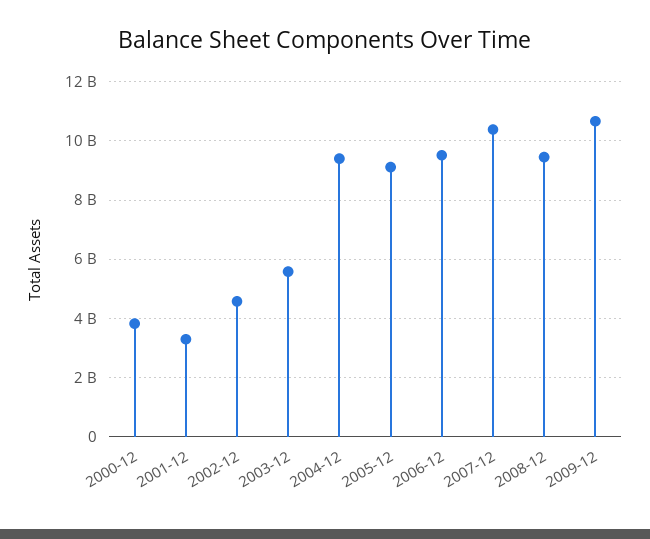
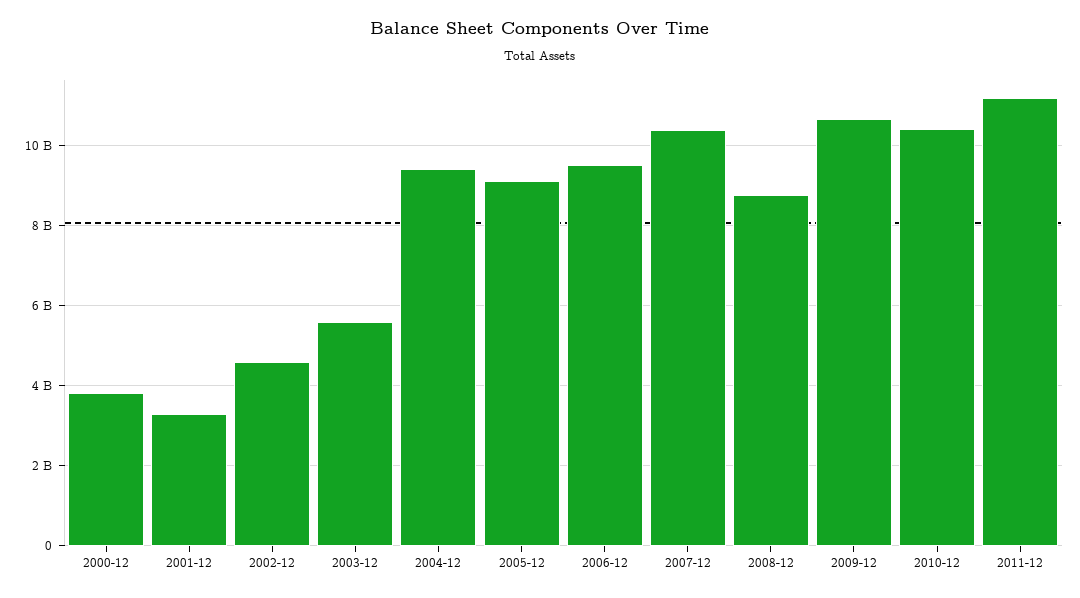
2008-12: 9500000000 -> 8800000000
2010-12: none -> 10400000000
2011-12: none -> 11200000000

